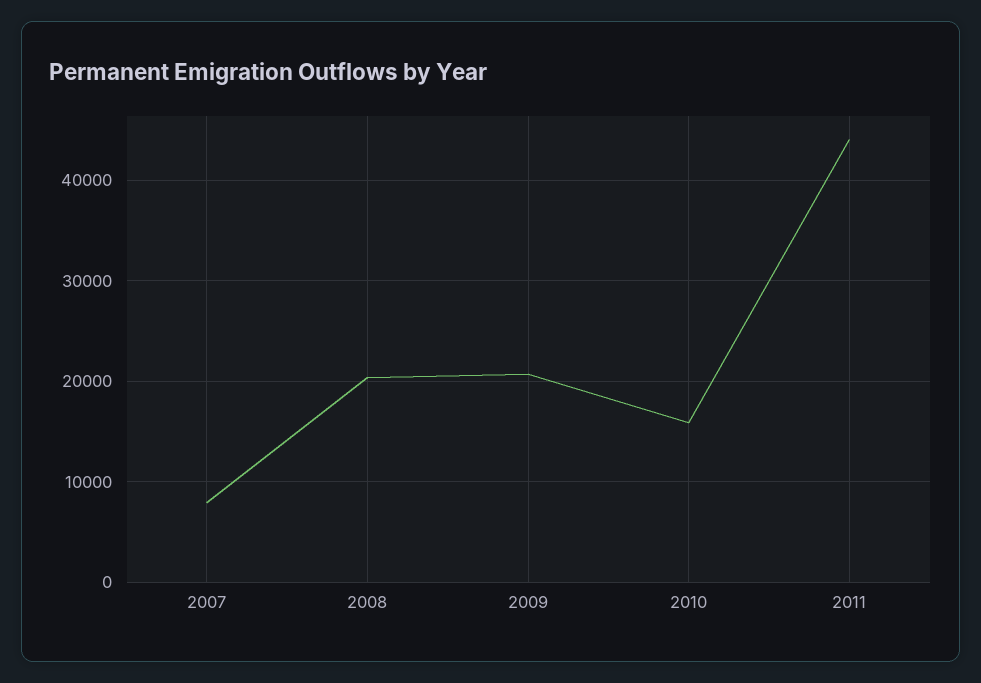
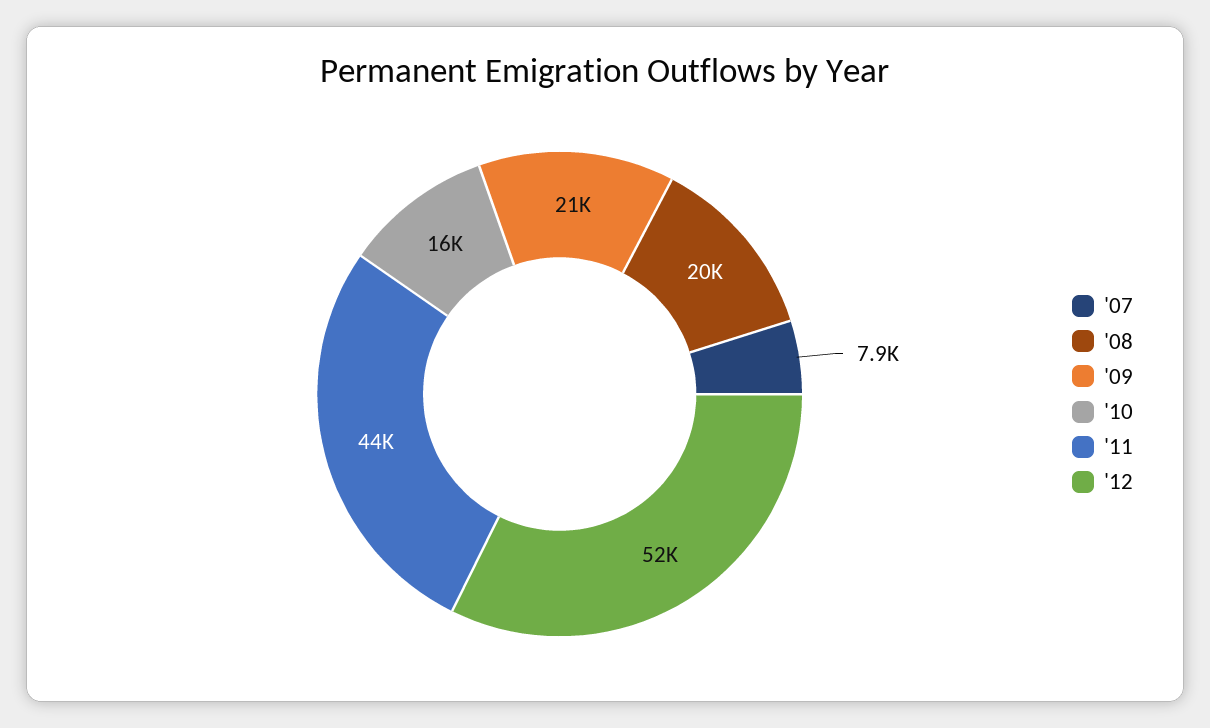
'12: none -> 52000

